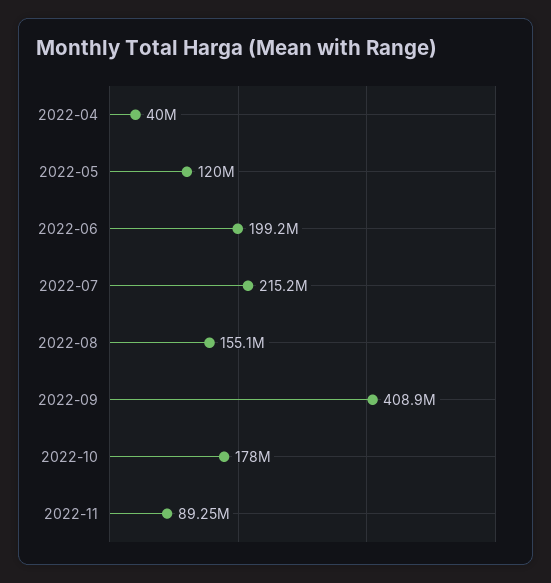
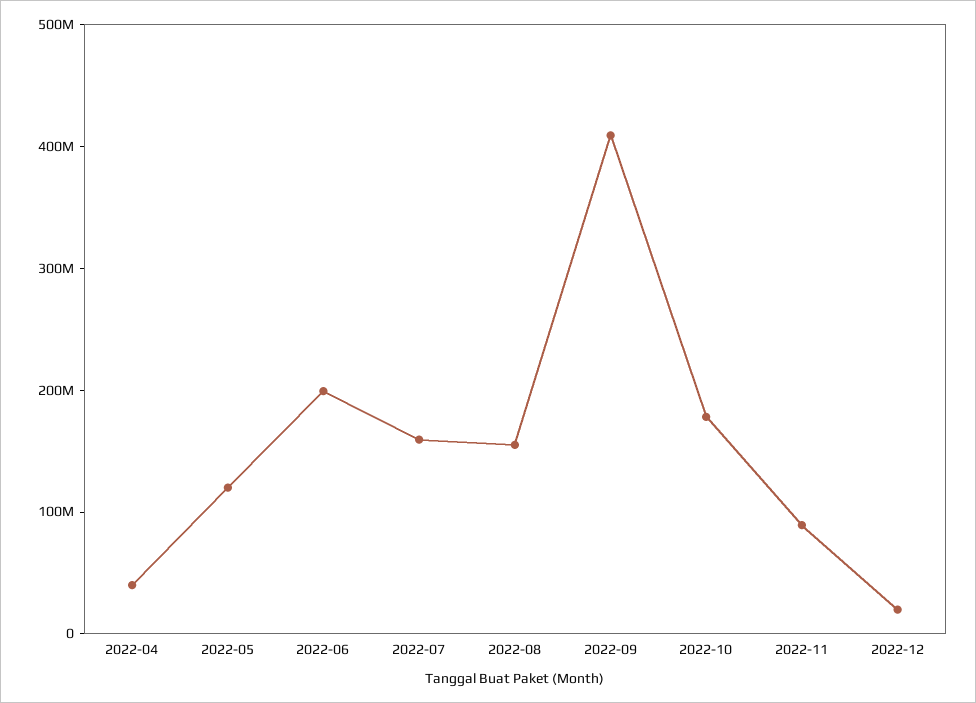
2022-07: 215200000 -> 160000000
2022-12: none -> 20000000

